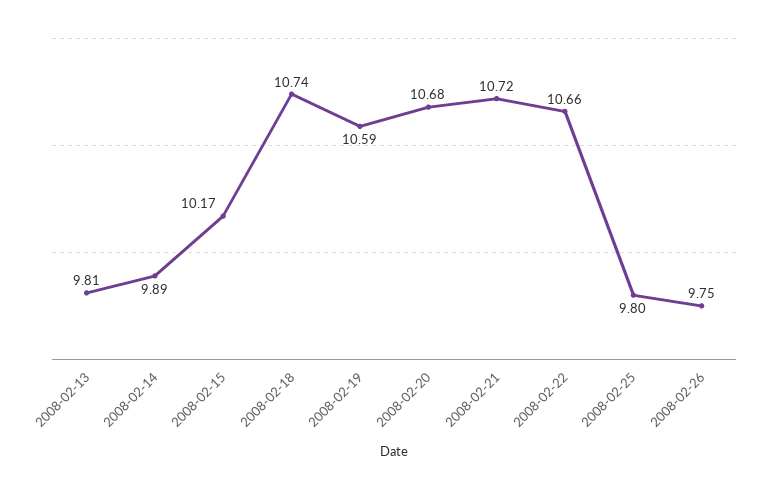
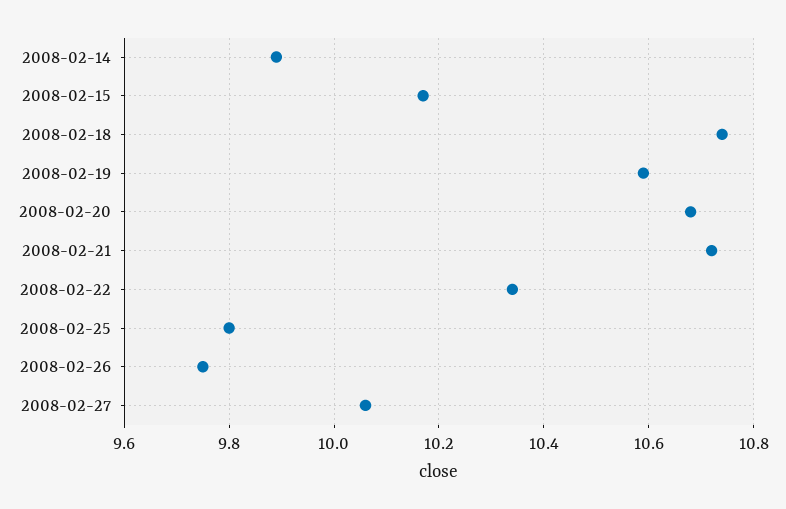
2008-02-13: 9.81 -> none
2008-02-22: 10.66 -> 10.35
2008-02-27: none -> 10.05

